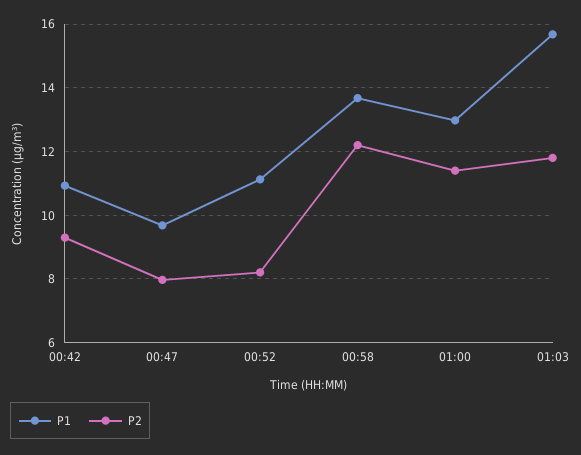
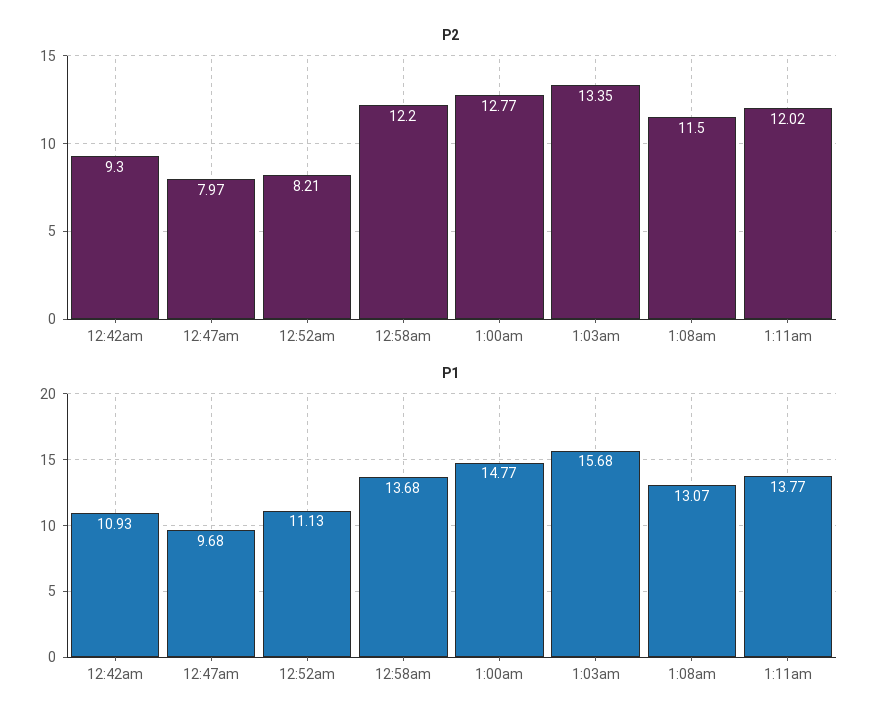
P1, 01:00: 13 -> 14.77
P2, 01:00: 11.4 -> 12.77
P2, 01:03: 11.8 -> 13.35
P2, 1:08am: none -> 11.5
P2, 1:11am: none -> 12.02
P1, 1:08am: none -> 13.07
P1, 1:11am: none -> 13.77

